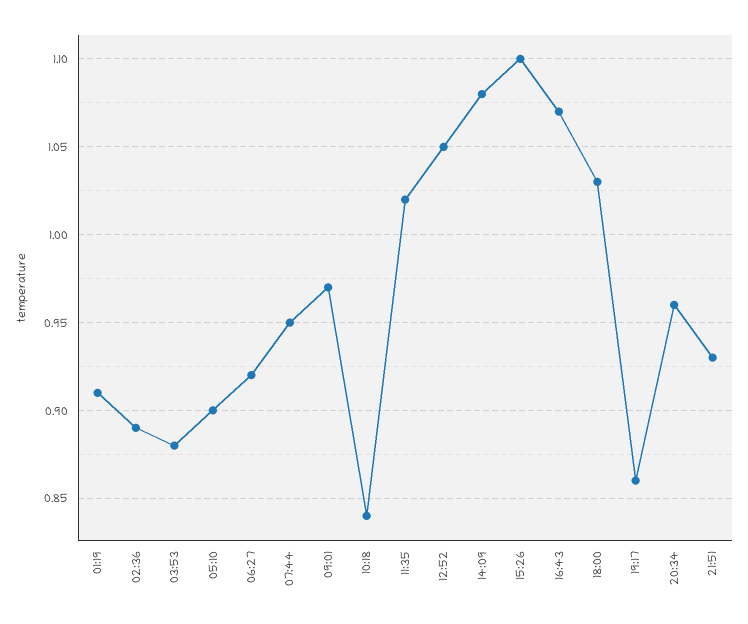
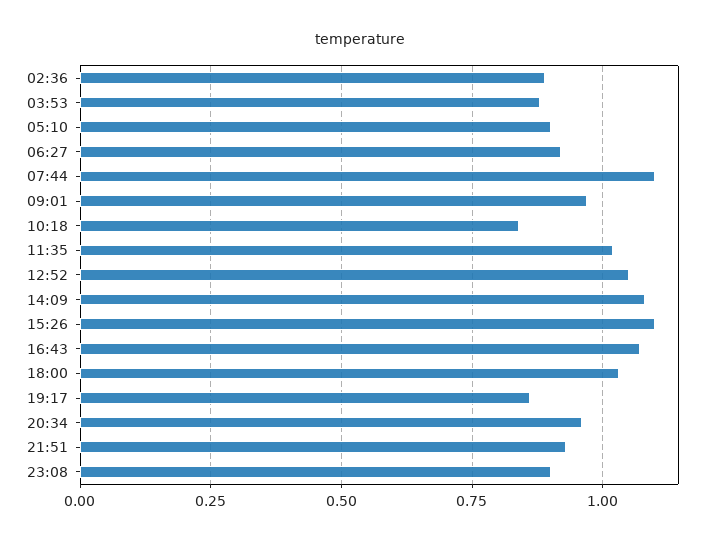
01:19: 0.91 -> none
07:44: 0.95 -> 1.1
23:08: none -> 0.9

